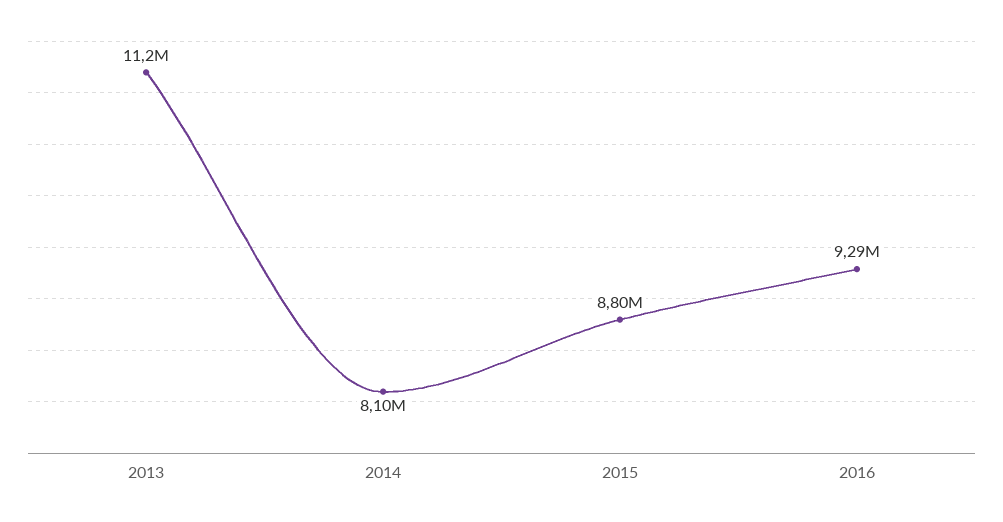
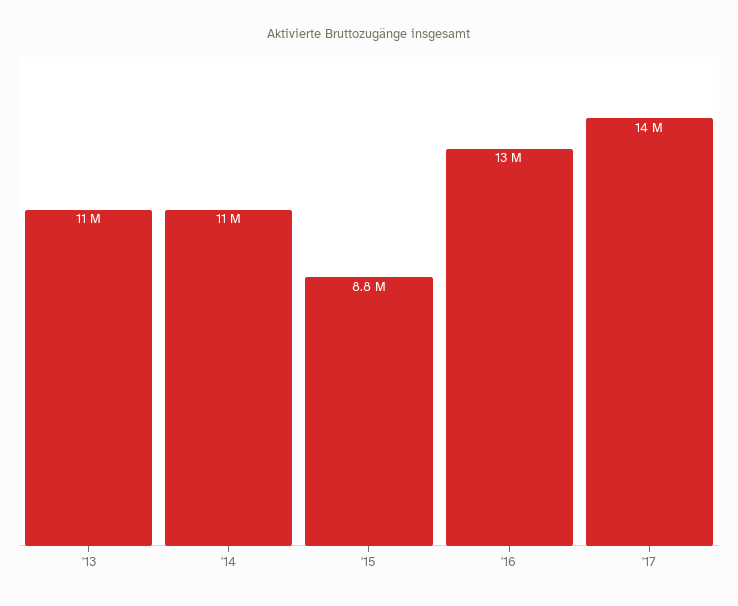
2014: 8100000 -> 11000000
2016: 9290000 -> 13000000
'17: none -> 14000000

